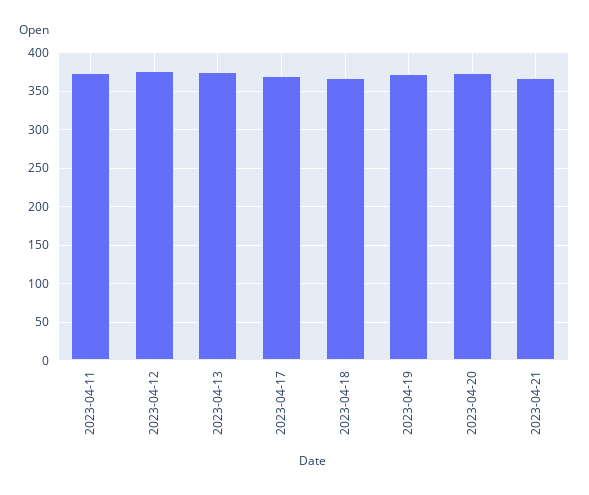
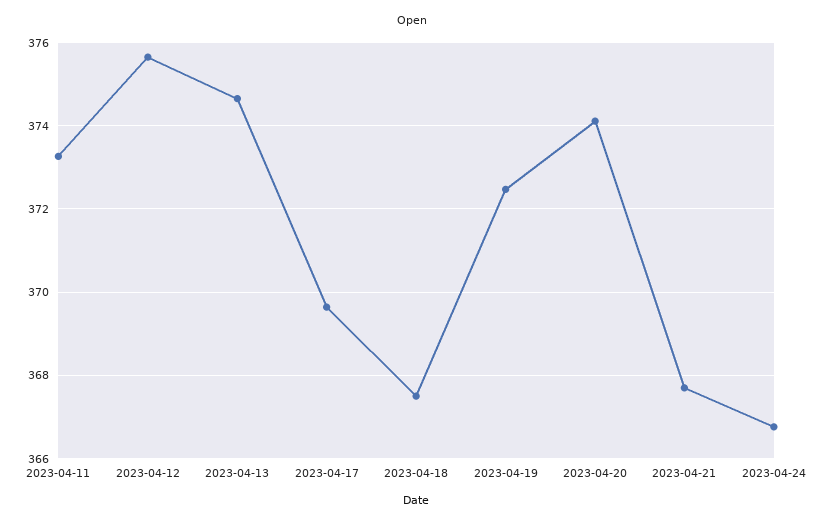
2023-04-24: none -> 366.8

